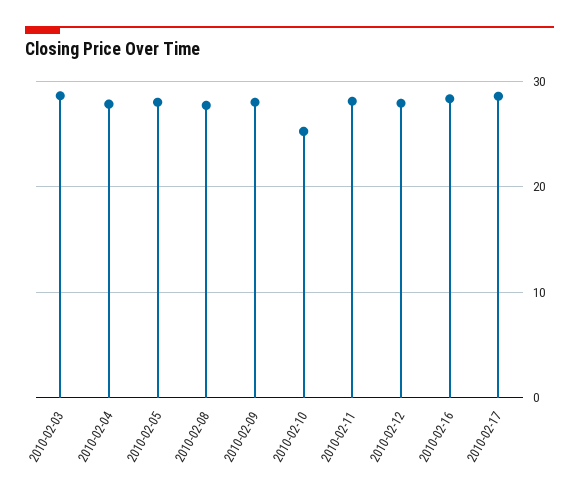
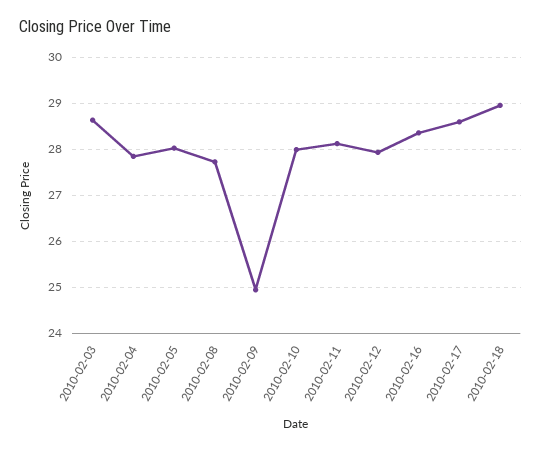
2010-02-09: 28 -> 25
2010-02-10: 25 -> 28
2010-02-18: none -> 29

